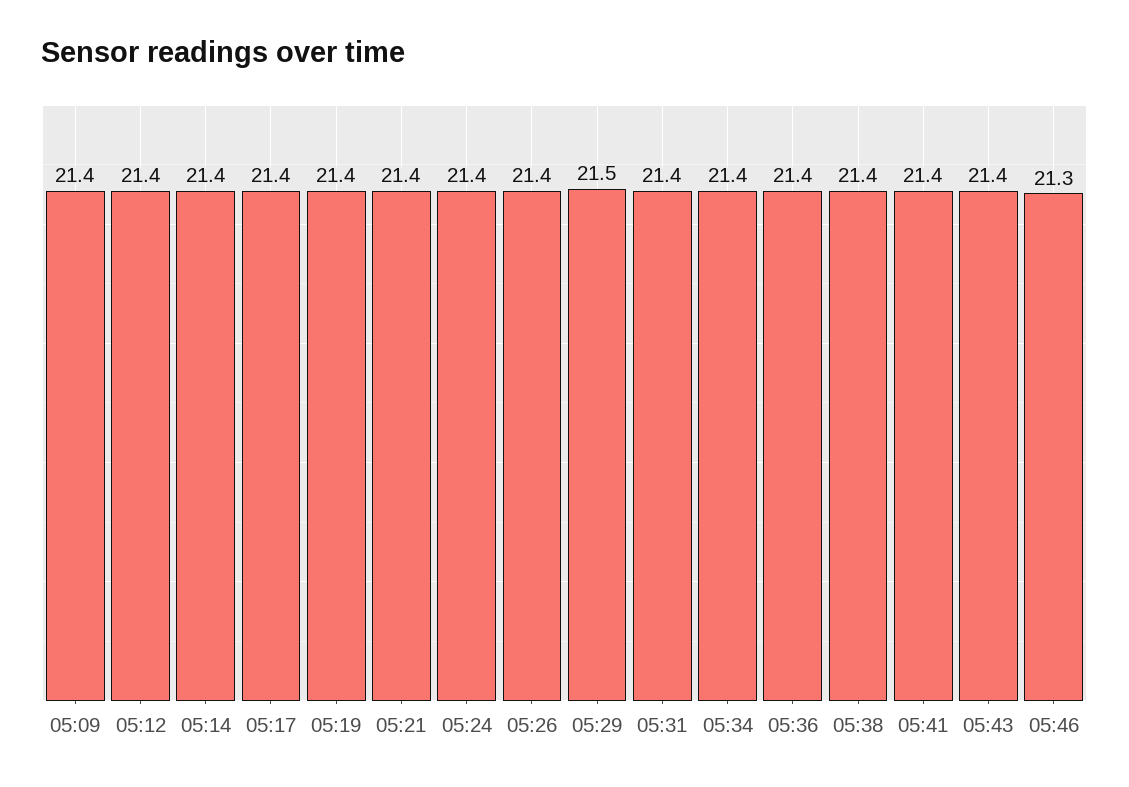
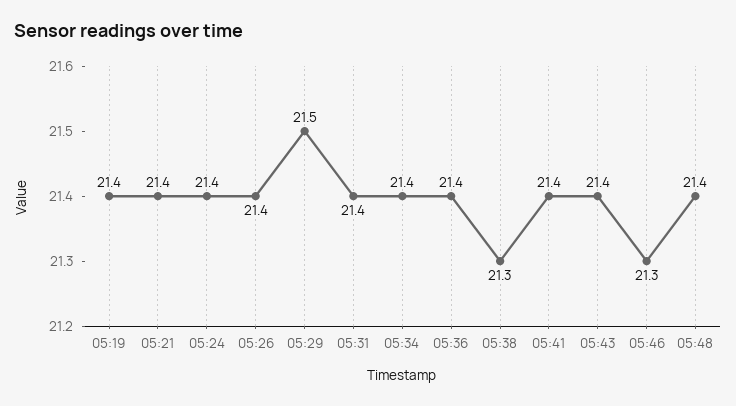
05:09: 21.4 -> none
05:12: 21.4 -> none
05:14: 21.4 -> none
05:17: 21.4 -> none
05:38: 21.4 -> 21.3
05:48: none -> 21.4

